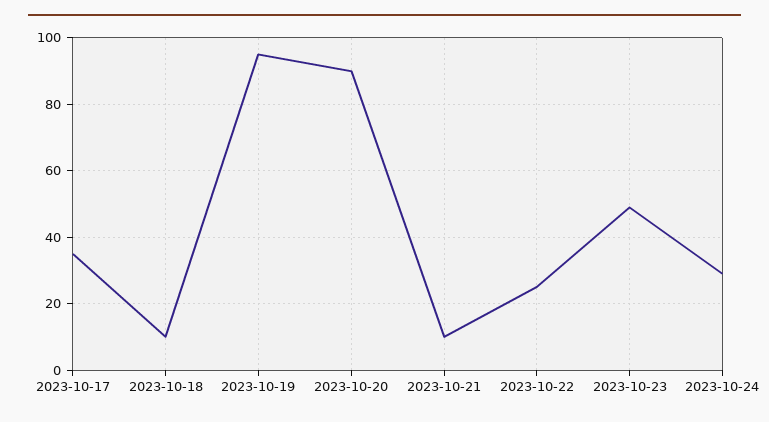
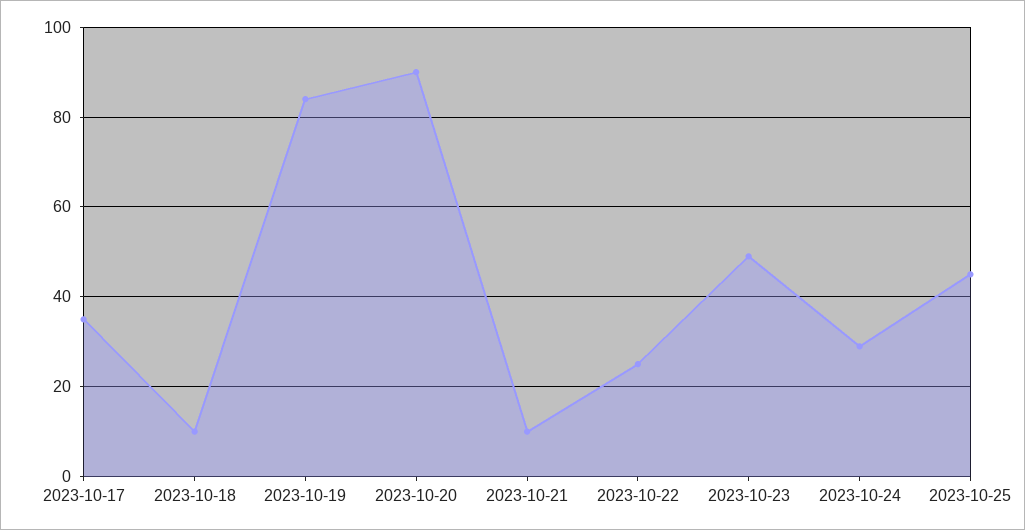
2023-10-19: 95 -> 85
2023-10-25: none -> 45

